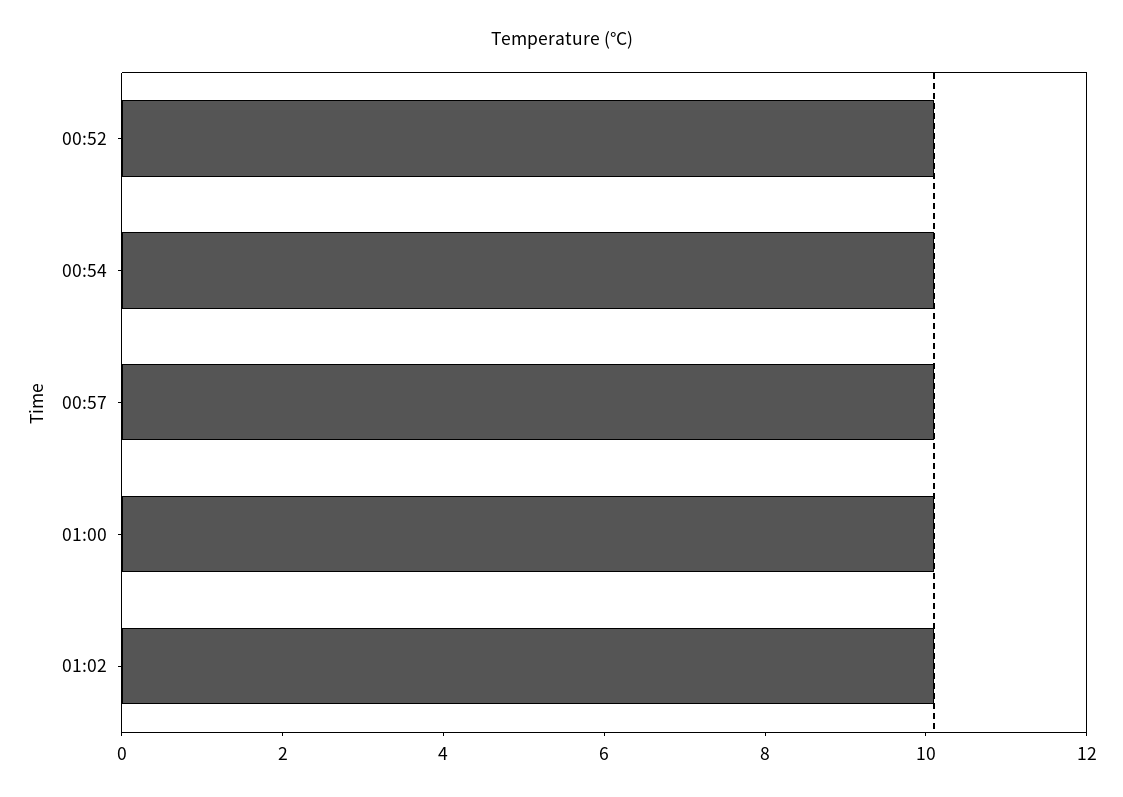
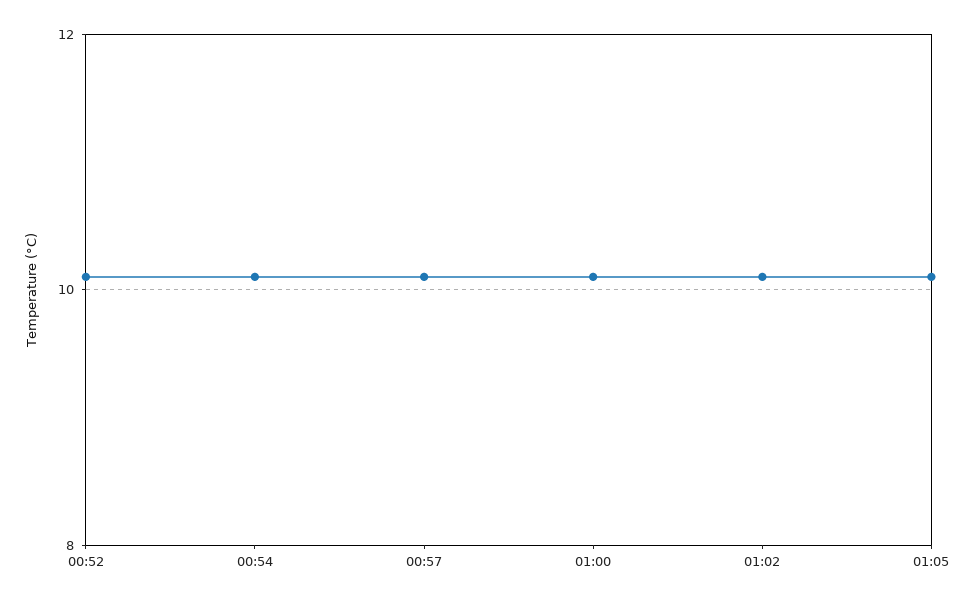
01:05: none -> 10

